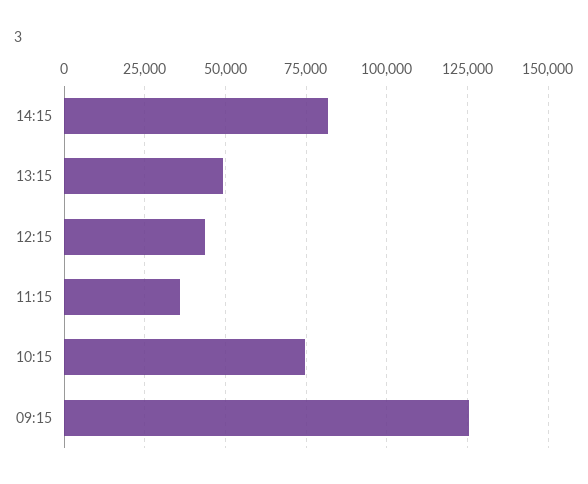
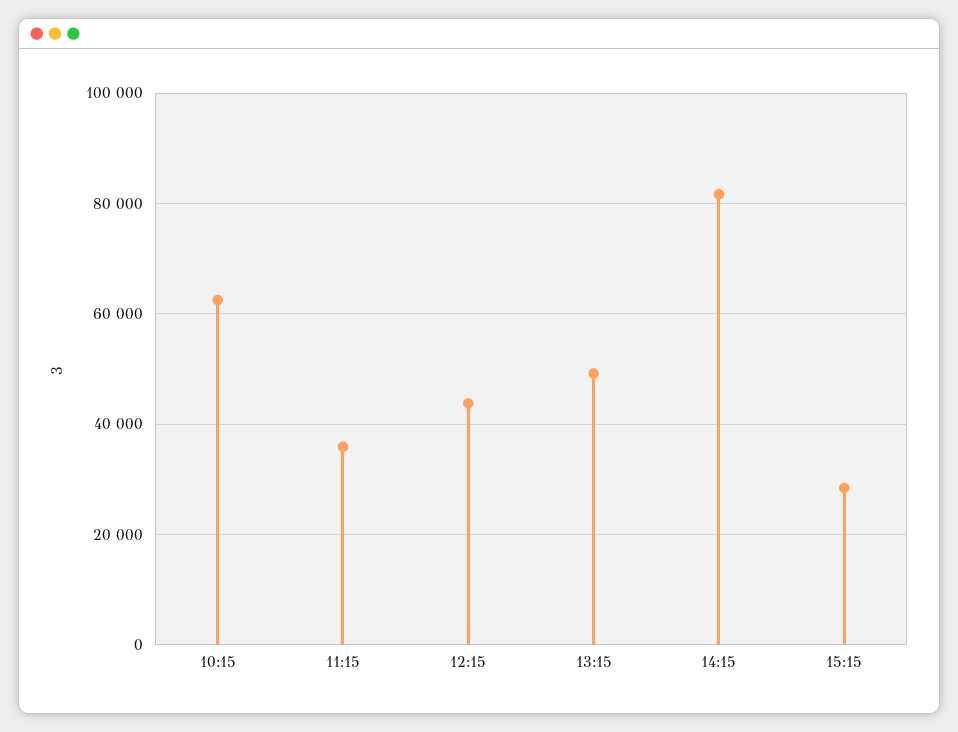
10:15: 75000 -> 62000
09:15: 125000 -> none
15:15: none -> 28000

